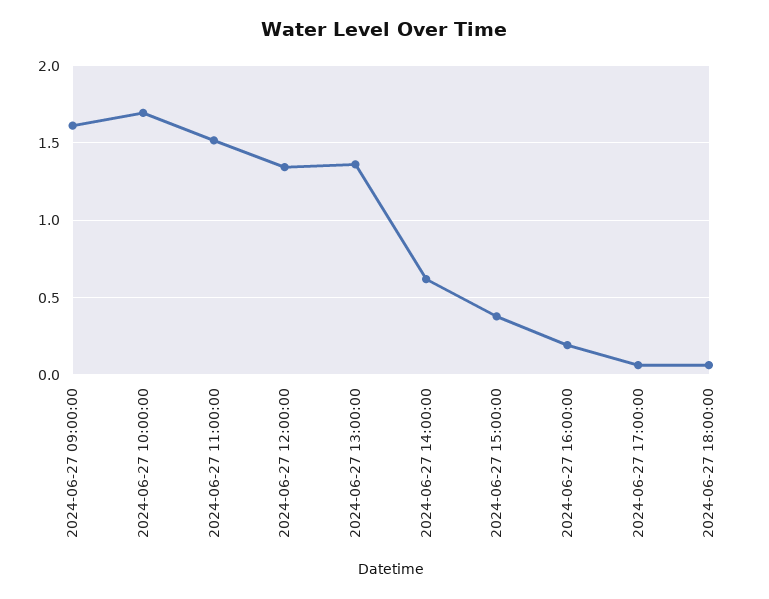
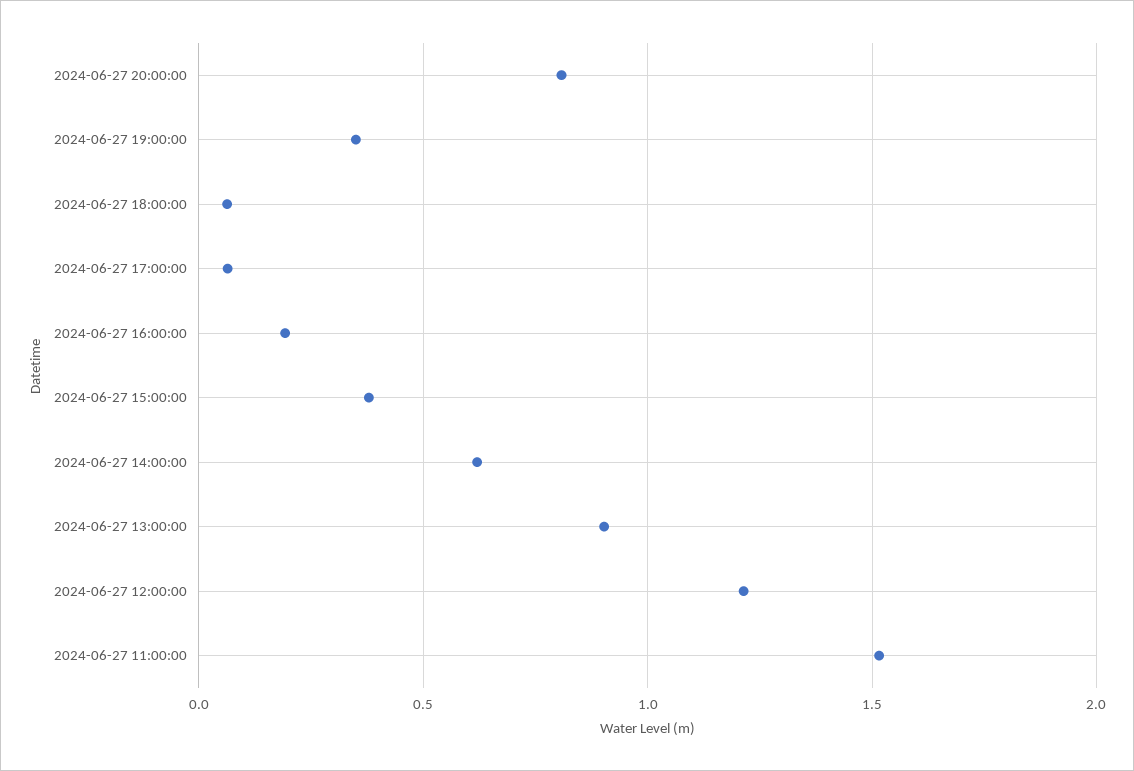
2024-06-27 09:00:00: 1.6 -> none
2024-06-27 10:00:00: 1.7 -> none
2024-06-27 12:00:00: 1.35 -> 1.2
2024-06-27 13:00:00: 1.35 -> 0.9
2024-06-27 20:00:00: none -> 0.8
2024-06-27 19:00:00: none -> 0.35

